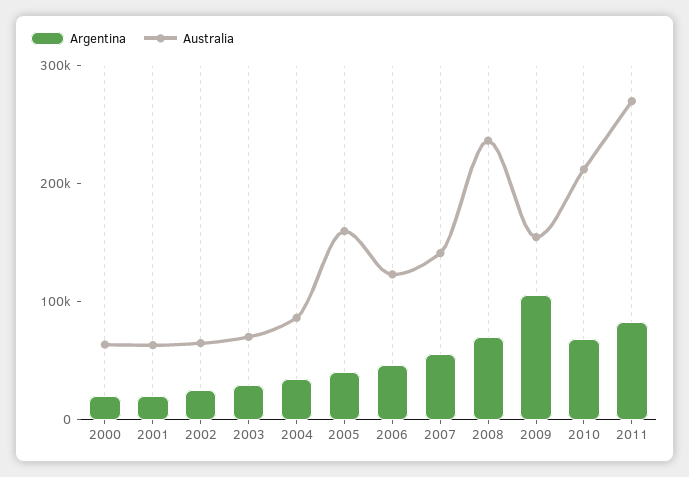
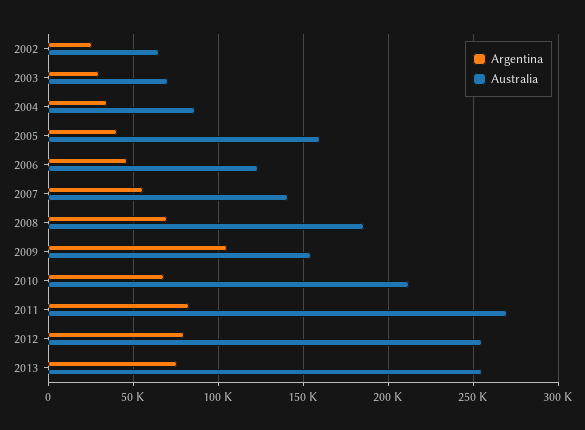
Argentina, 2000: 20000 -> none
Australia, 2000: 60000 -> none
Argentina, 2001: 20000 -> none
Australia, 2001: 60000 -> none
Australia, 2008: 240000 -> 185000
Argentina, 2012: none -> 80000
Australia, 2012: none -> 255000
Argentina, 2013: none -> 75000
Australia, 2013: none -> 255000

